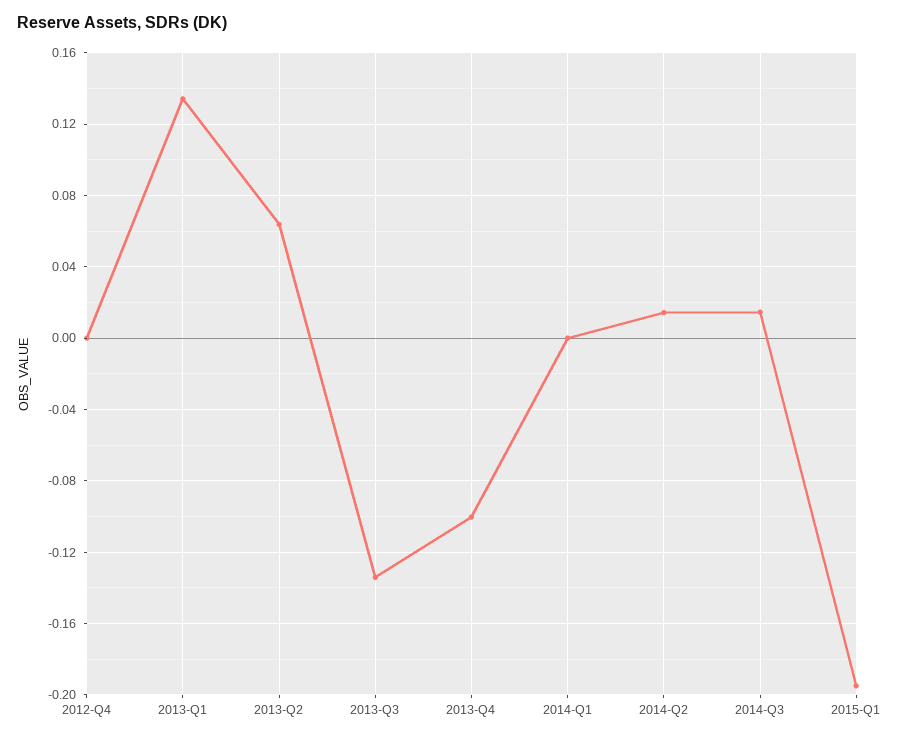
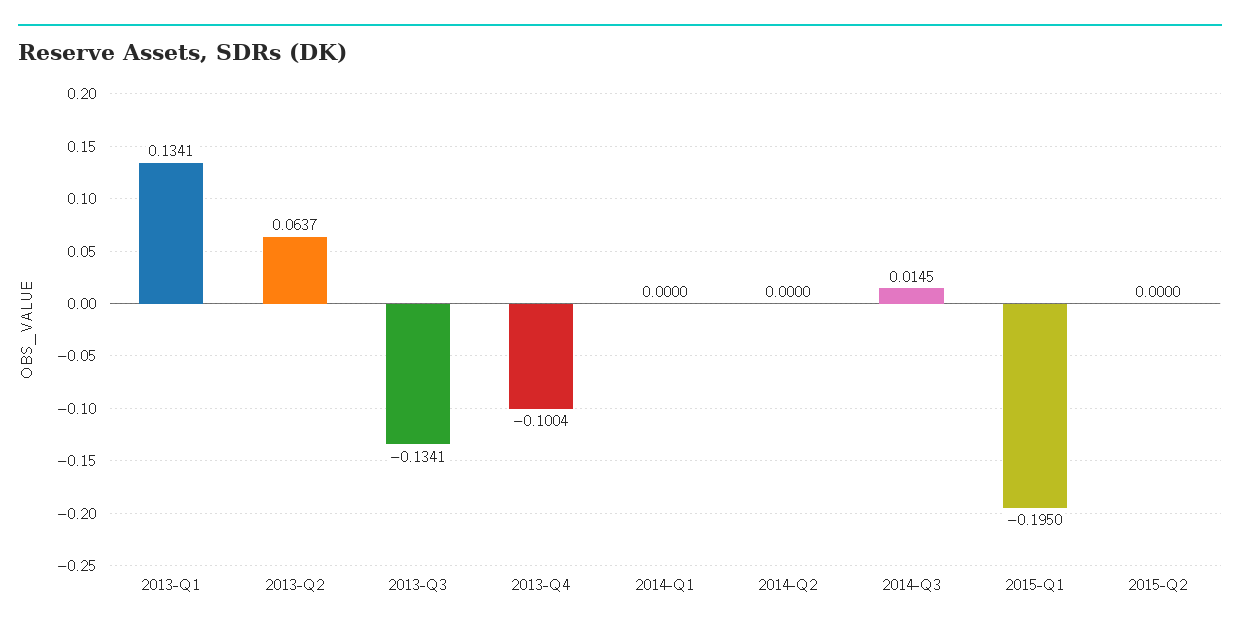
2012-Q4: 0 -> none
2014-Q2: 0.015 -> 0
2015-Q2: none -> 0

